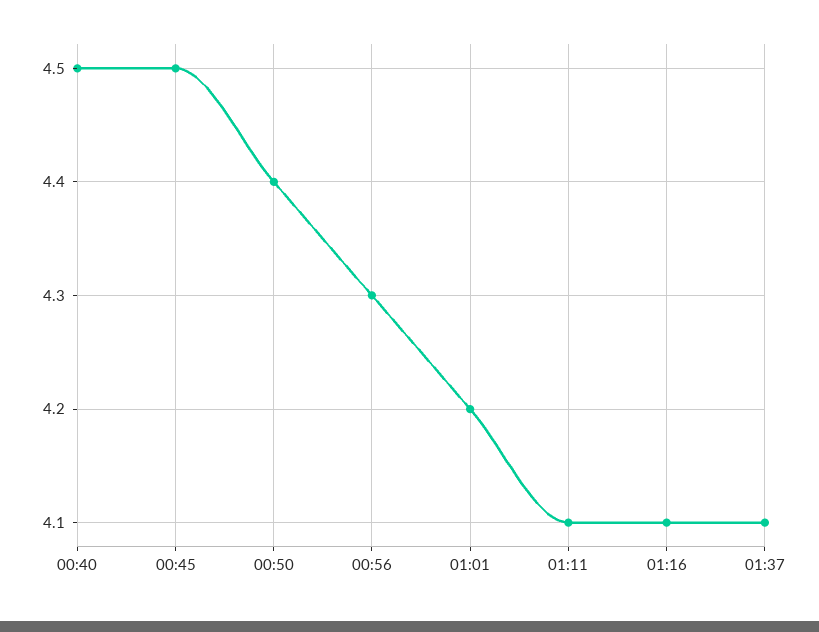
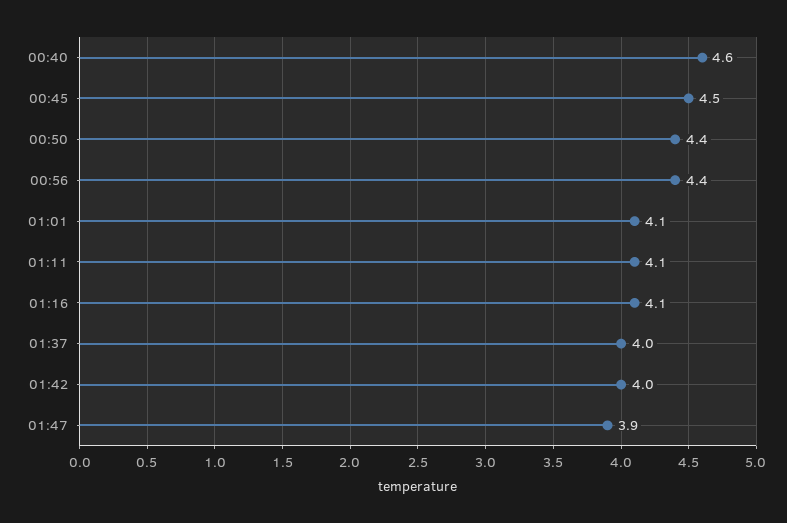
00:40: 4.5 -> 4.6
00:56: 4.3 -> 4.4
01:01: 4.2 -> 4.1
01:37: 4.1 -> 4
01:42: none -> 4
01:47: none -> 3.9

